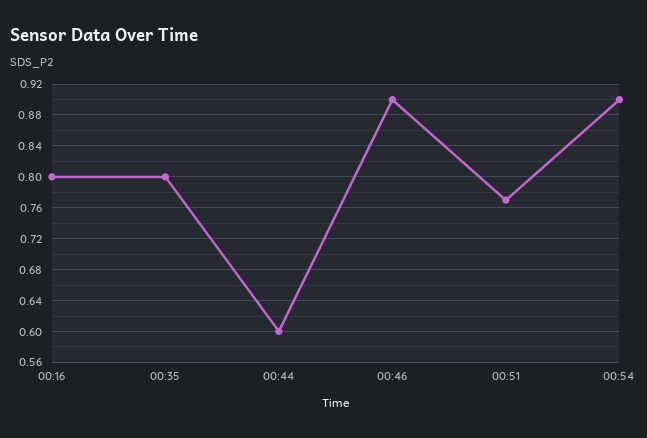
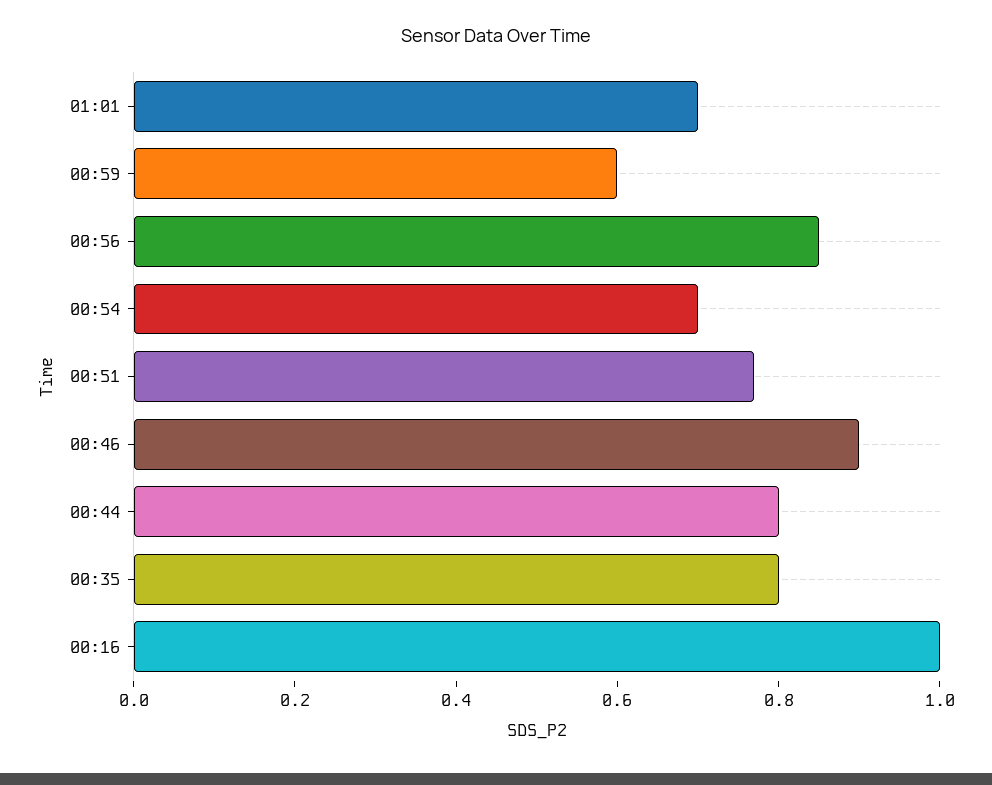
00:16: 0.8 -> 1
00:44: 0.6 -> 0.8
00:54: 0.9 -> 0.7
01:01: none -> 0.7
00:59: none -> 0.6
00:56: none -> 0.85

